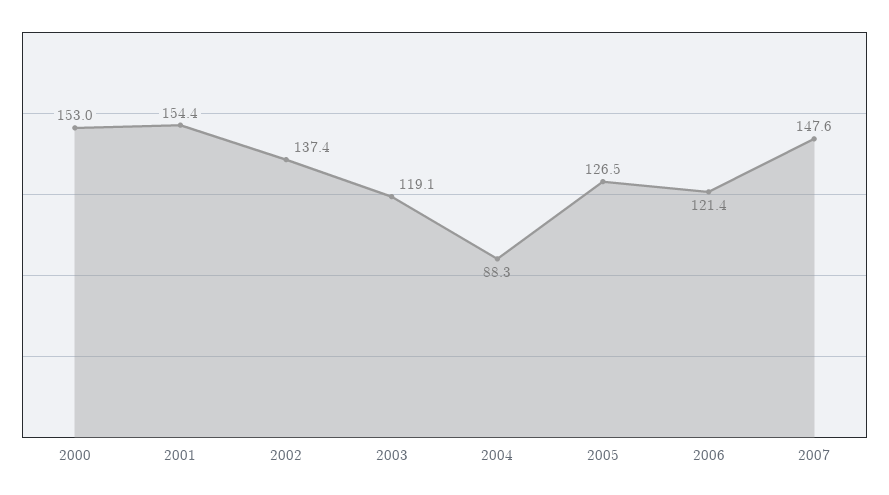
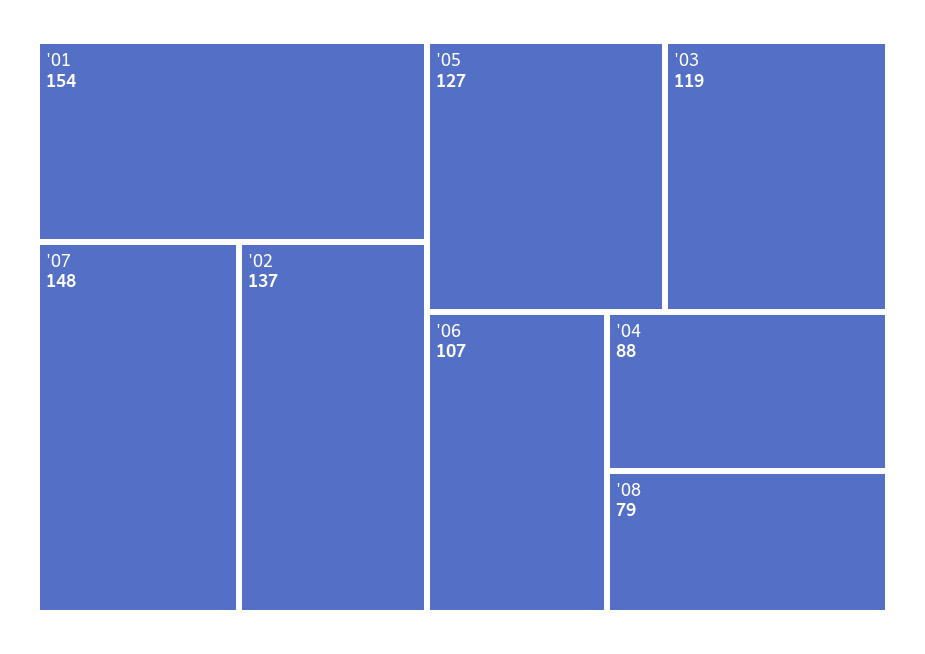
2000: 153 -> none
2006: 121.4 -> 107
'08: none -> 79

